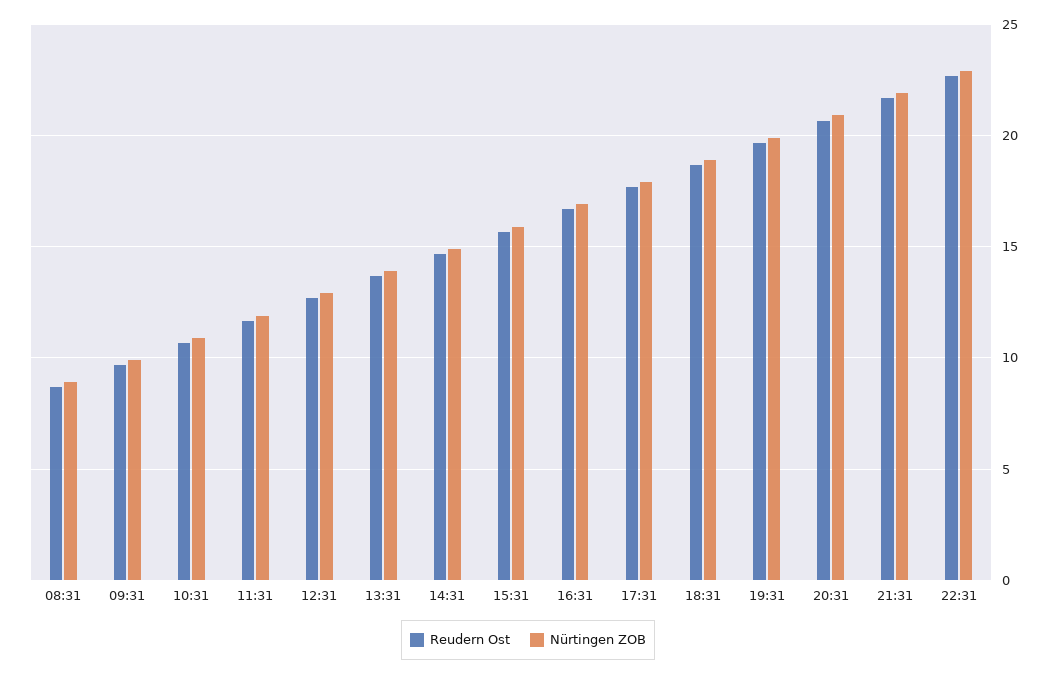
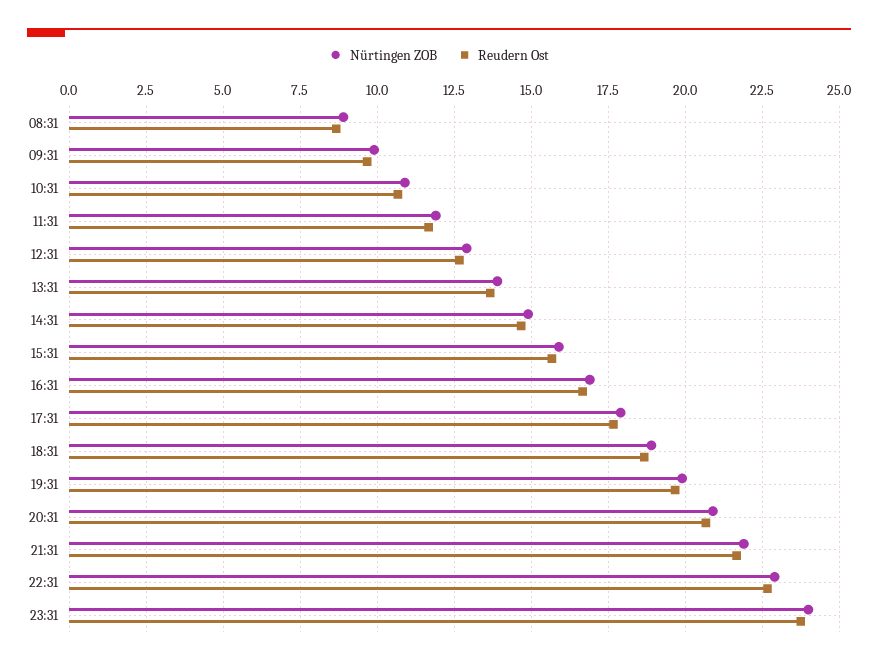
Nürtingen ZOB, 23:31: none -> 24
Reudern Ost, 23:31: none -> 23.75

